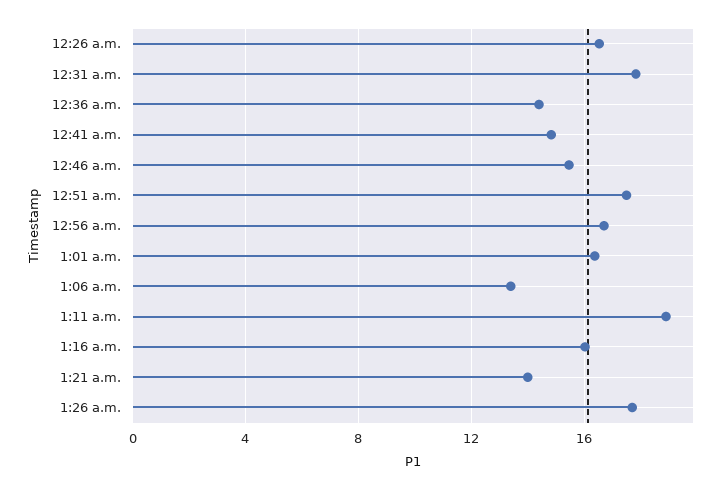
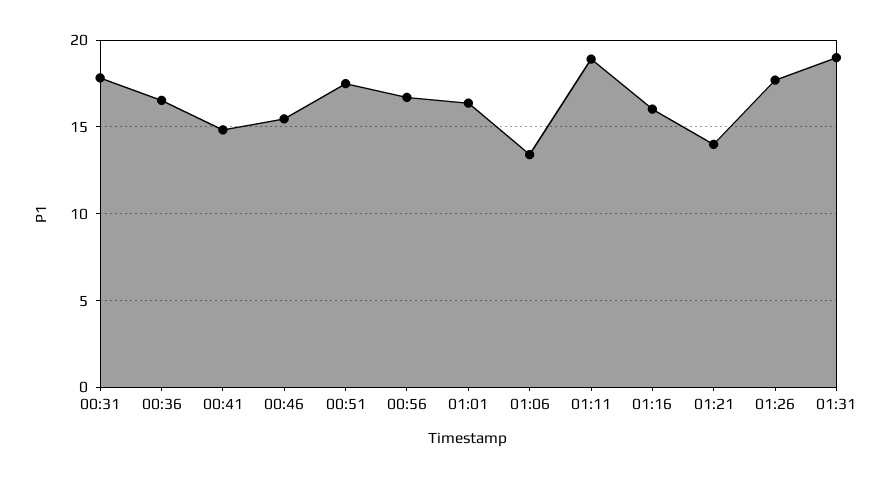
12:26 a.m.: 16.5 -> none
12:36 a.m.: 14.5 -> 16.5
01:31: none -> 19

